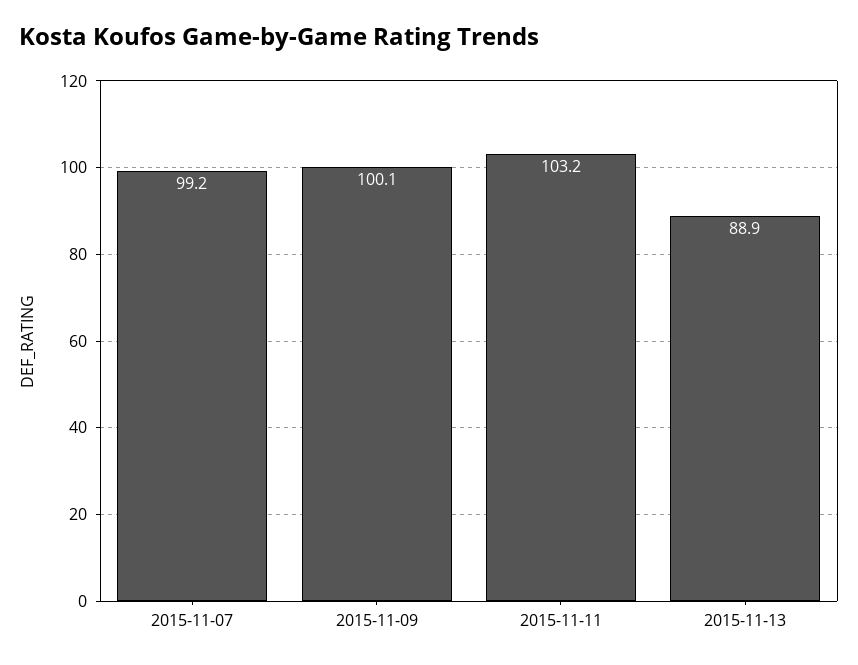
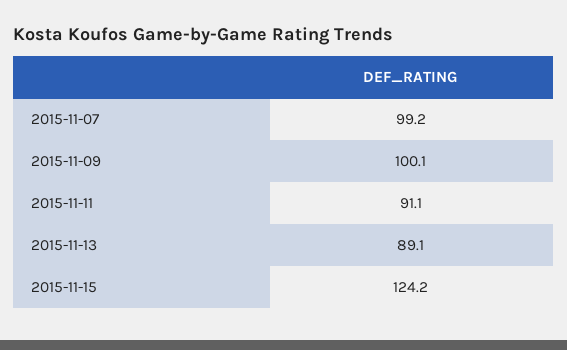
2015-11-11: 103.2 -> 91.1
2015-11-13: 88.9 -> 89.1
2015-11-15: none -> 124.2

